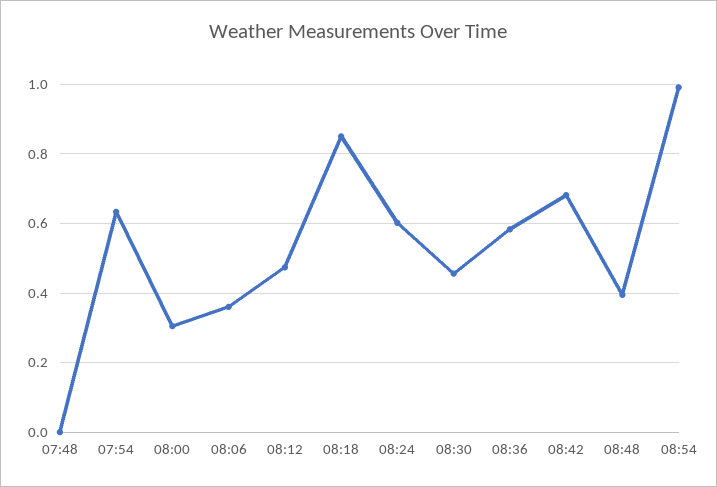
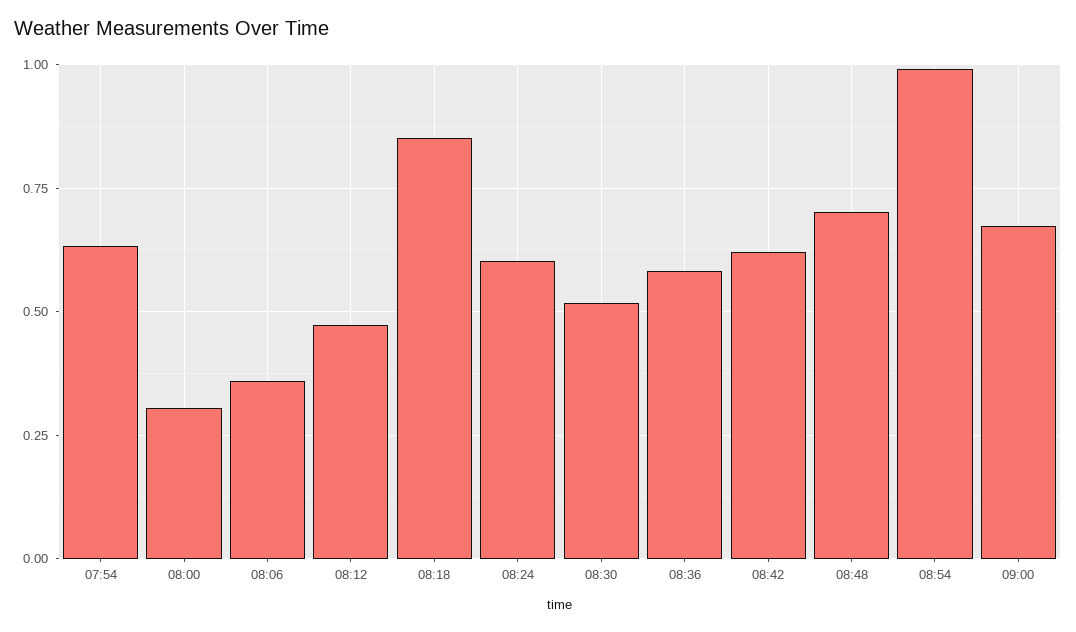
07:48: 0 -> none
08:30: 0.46 -> 0.525
08:42: 0.68 -> 0.625
08:48: 0.4 -> 0.7
09:00: none -> 0.675

